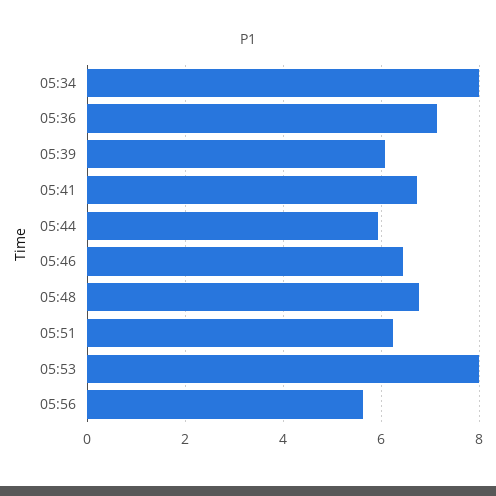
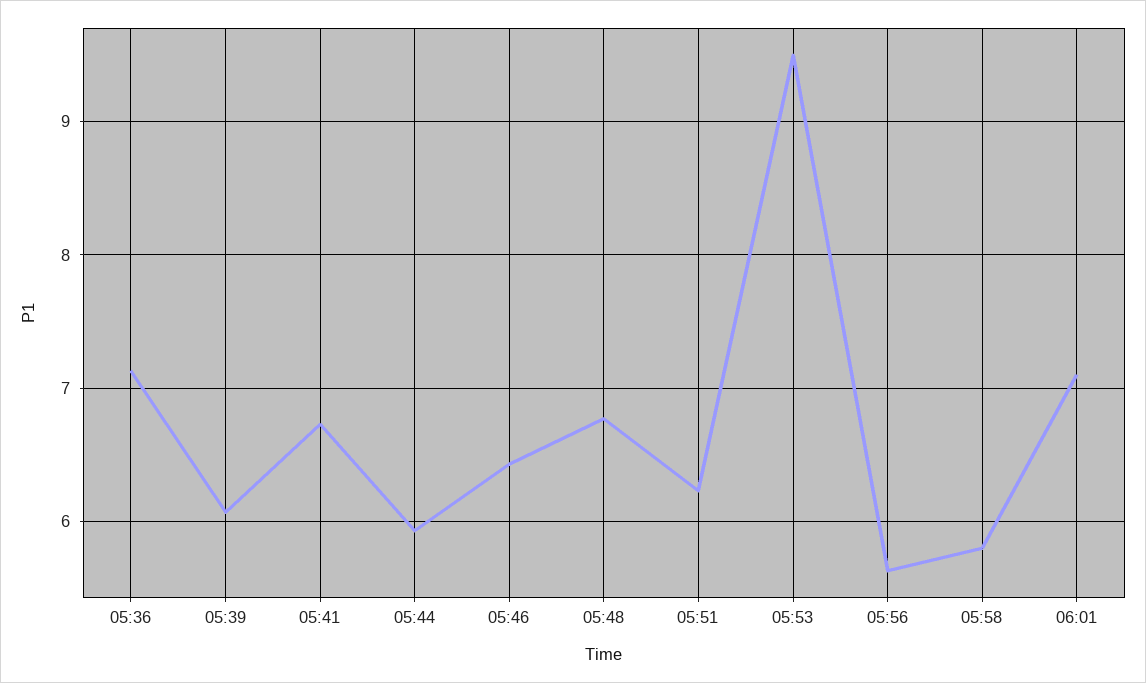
05:34: 8 -> none
05:53: 8 -> 9.5
05:58: none -> 5.8
06:01: none -> 7.1

